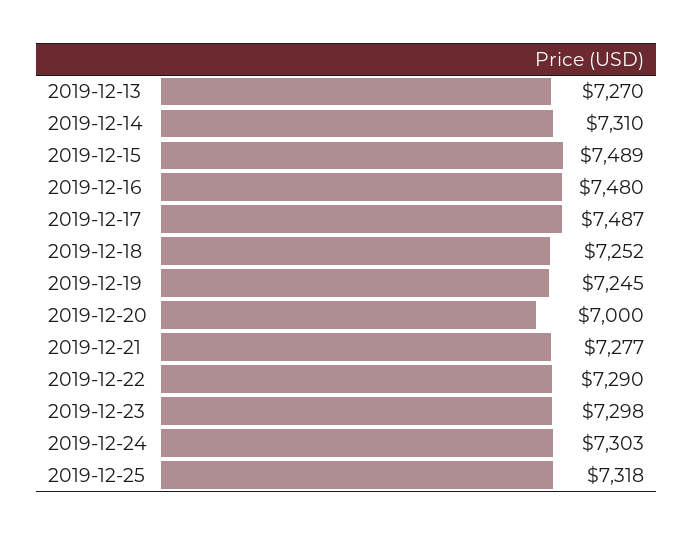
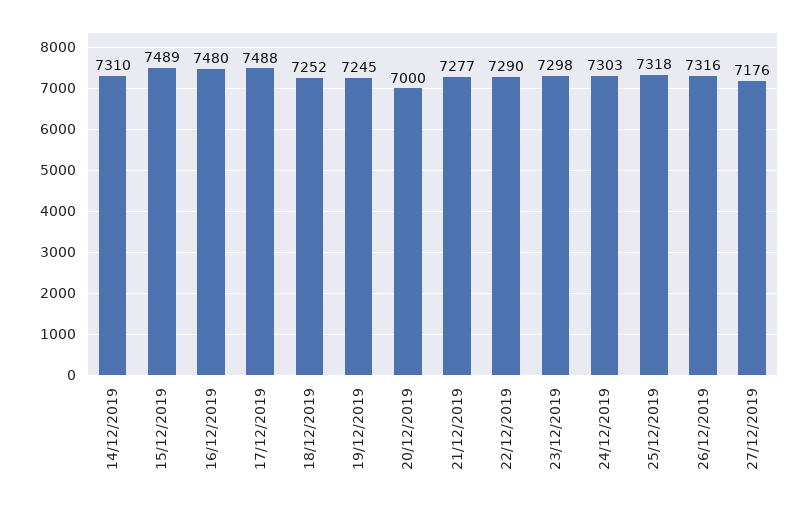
2019-12-13: 7270 -> none
2019-12-17: 7487 -> 7488
26/12/2019: none -> 7316
27/12/2019: none -> 7176

